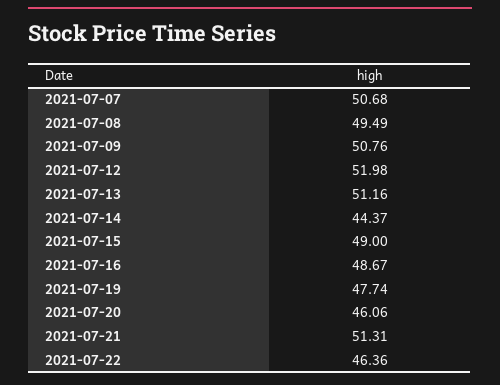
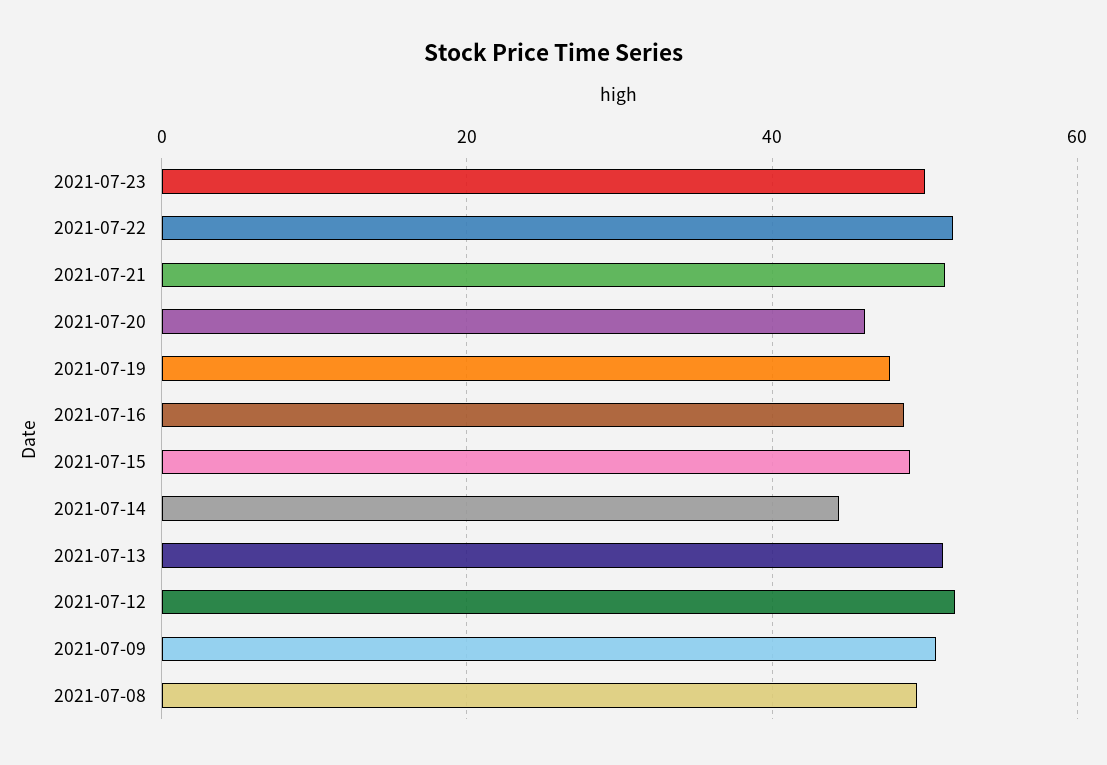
2021-07-07: 50.68 -> none
2021-07-22: 46.36 -> 52
2021-07-23: none -> 50

